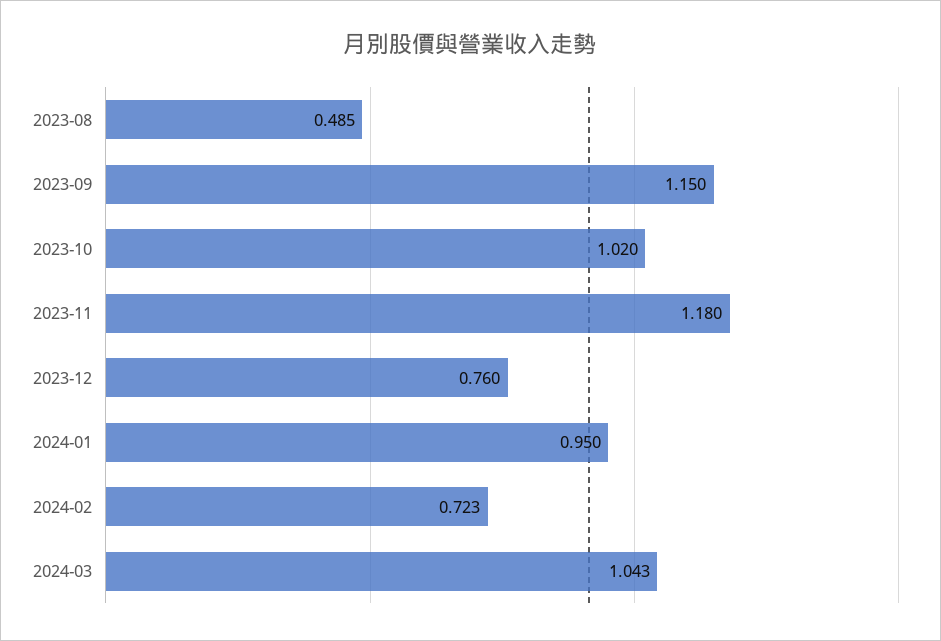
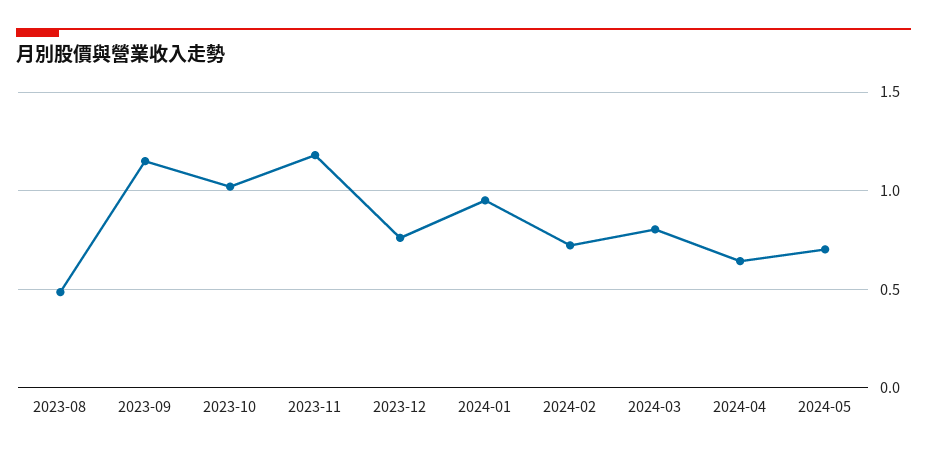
2024-03: 1.043 -> 0.8
2024-04: none -> 0.65
2024-05: none -> 0.7

